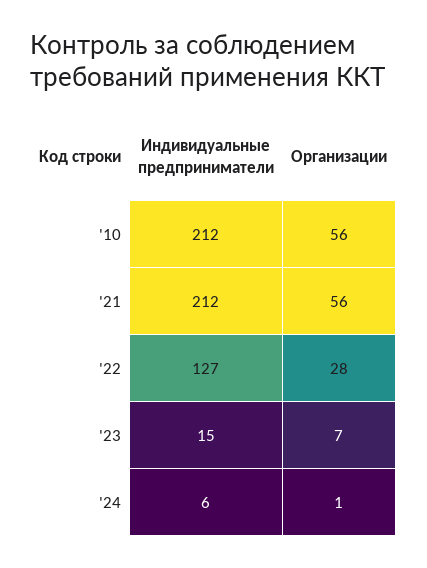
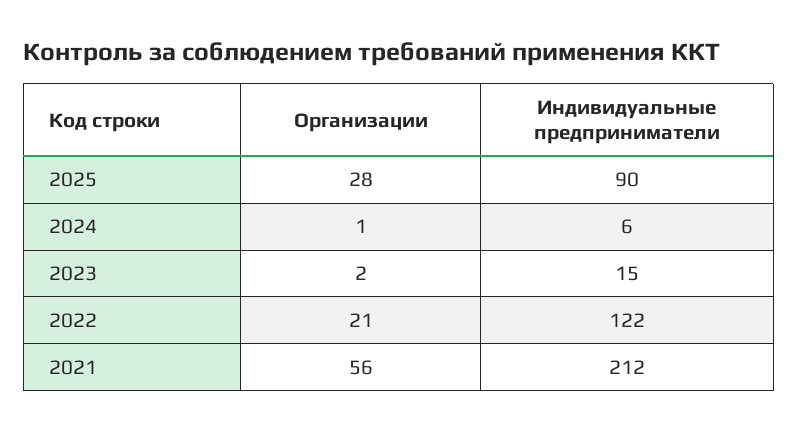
Индивидуальные предприниматели, '10: 212 -> none
Организации, '10: 56 -> none
Индивидуальные предприниматели, '22: 127 -> 122
Организации, '22: 28 -> 21
Организации, '23: 7 -> 2
Организации, 2025: none -> 28
Индивидуальные предприниматели, 2025: none -> 90

